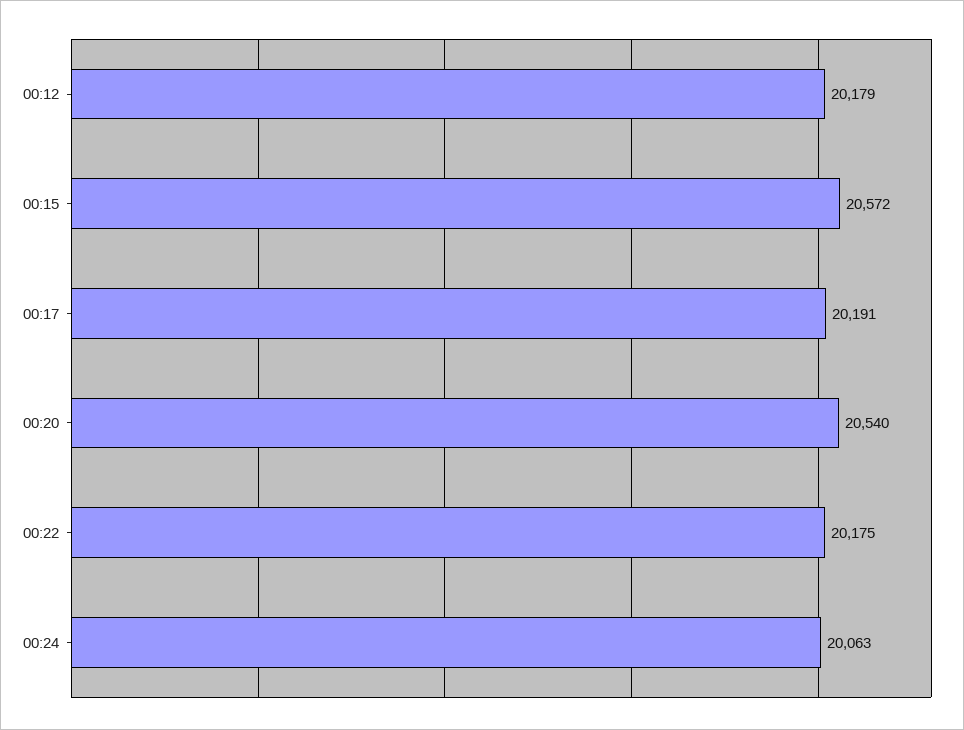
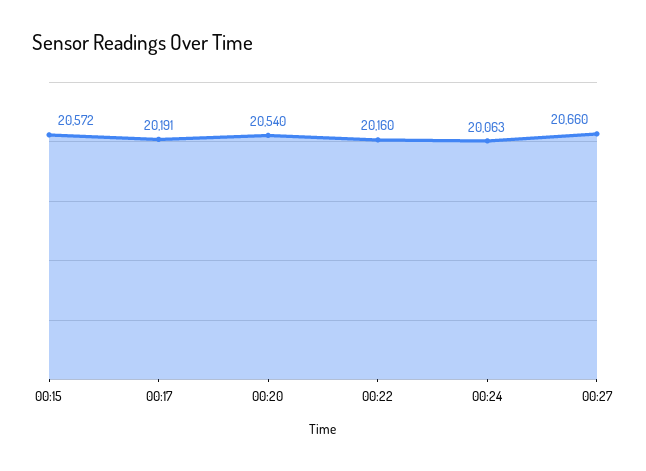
00:12: 20179 -> none
00:22: 20175 -> 20160
00:27: none -> 20660

